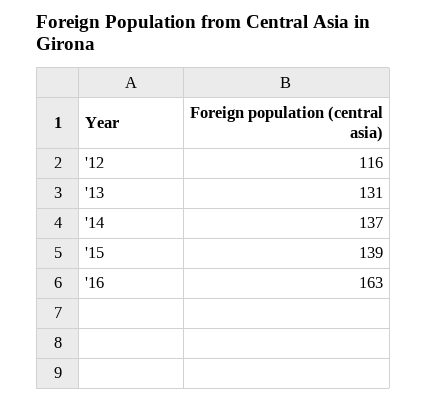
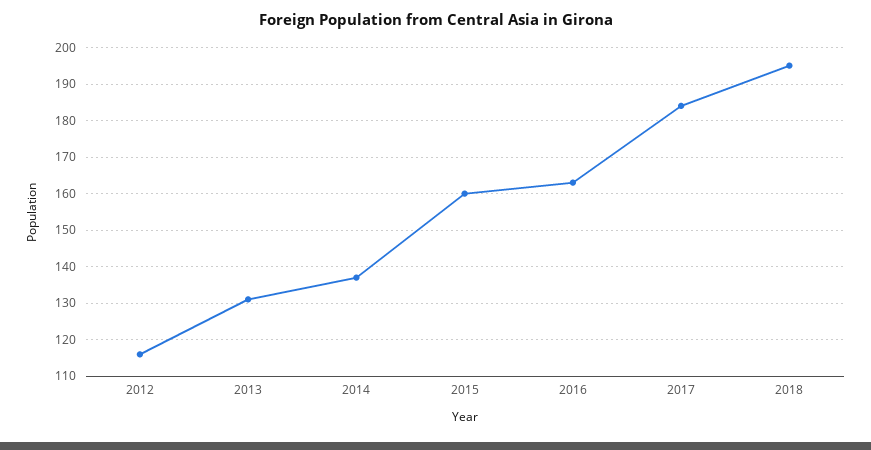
'15: 139 -> 160
2017: none -> 185
2018: none -> 195

